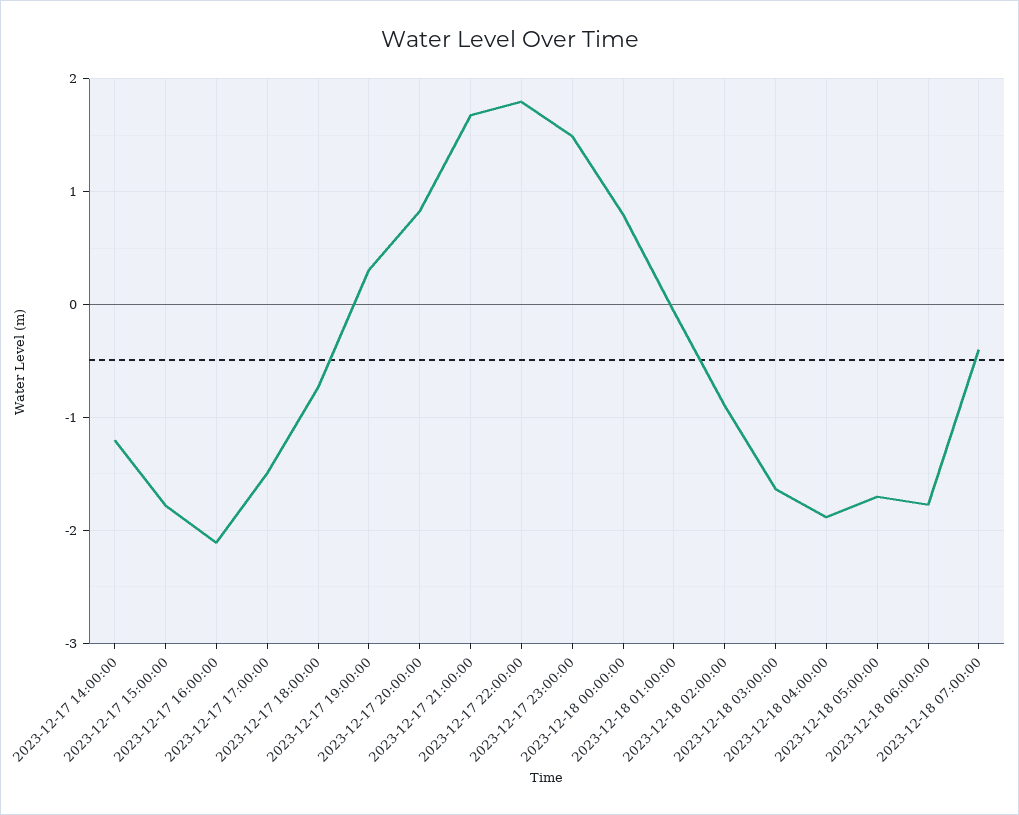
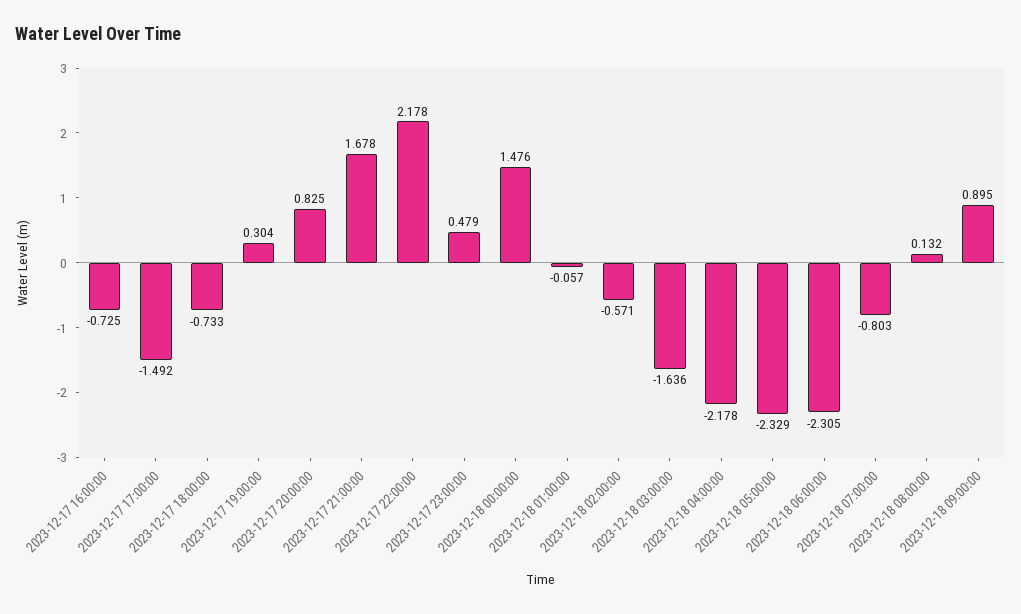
2023-12-17 14:00:00: -1.2 -> none
2023-12-17 15:00:00: -1.8 -> none
2023-12-17 16:00:00: -2.1 -> -0.725
2023-12-17 22:00:00: 1.8 -> 2.178
2023-12-17 23:00:00: 1.5 -> 0.479
2023-12-18 00:00:00: 0.8 -> 1.476
2023-12-18 02:00:00: -0.9 -> -0.571
2023-12-18 04:00:00: -1.9 -> -2.178
2023-12-18 05:00:00: -1.7 -> -2.329
2023-12-18 06:00:00: -1.8 -> -2.305
2023-12-18 07:00:00: -0.4 -> -0.803
2023-12-18 08:00:00: none -> 0.132
2023-12-18 09:00:00: none -> 0.895

